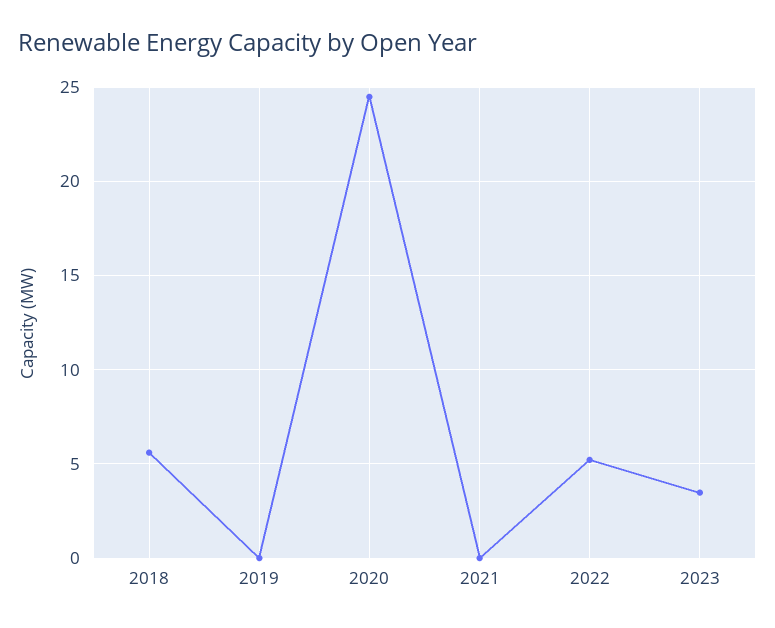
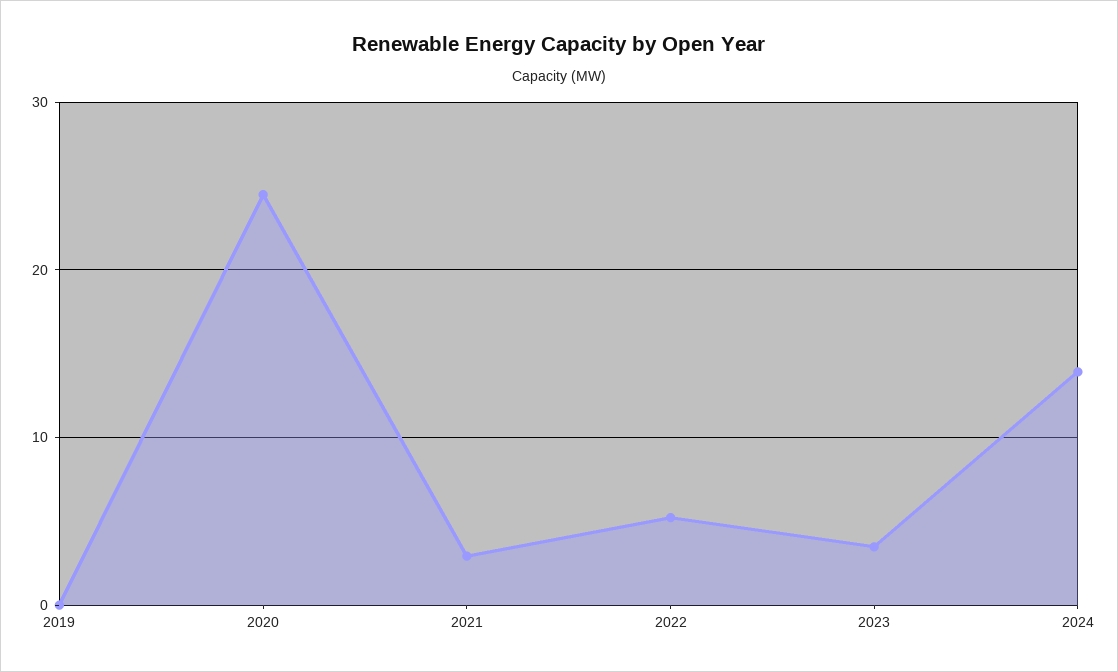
2018: 5.5 -> none
2021: 0 -> 3
2024: none -> 14

